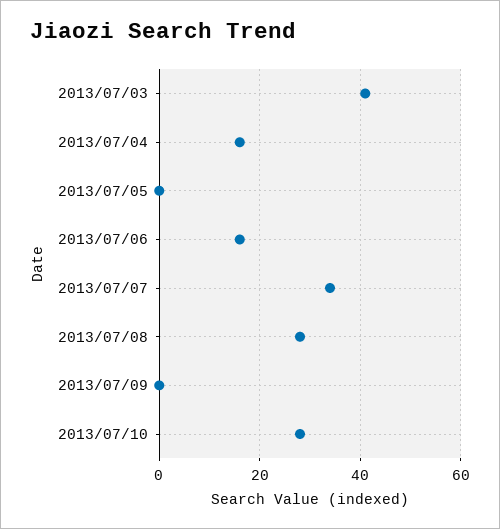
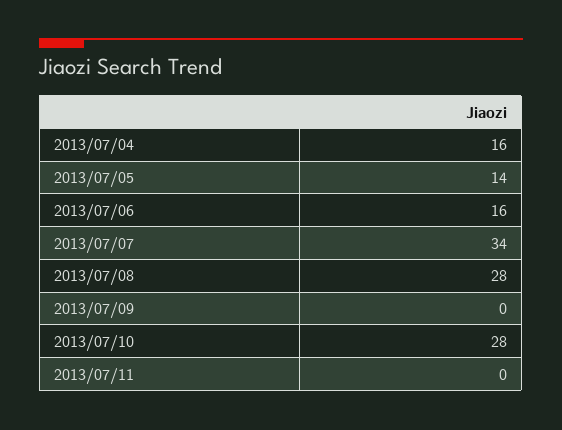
2013/07/03: 40 -> none
2013/07/05: 0 -> 14
2013/07/11: none -> 0

